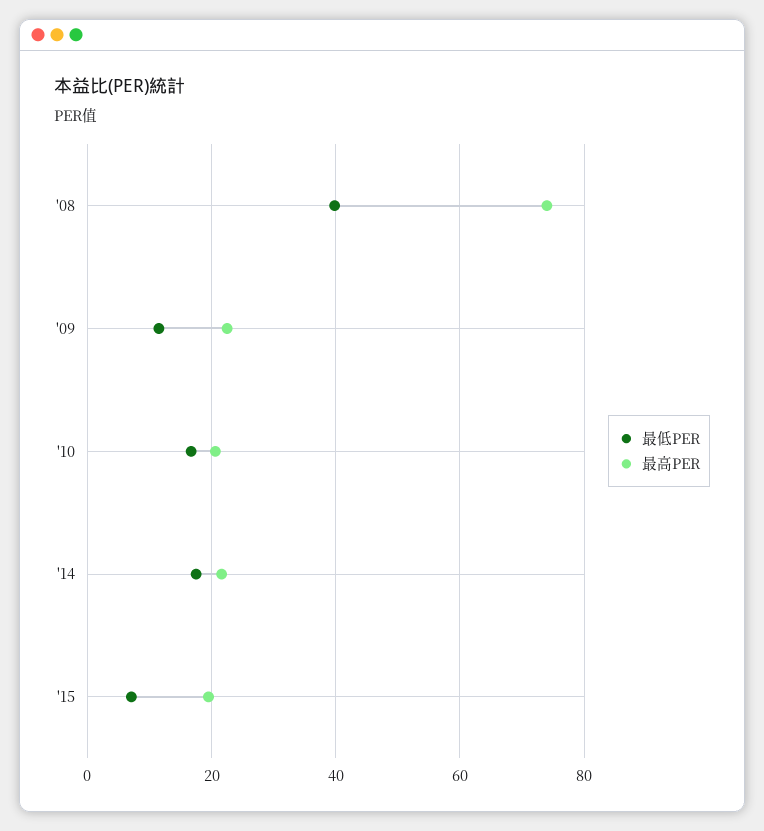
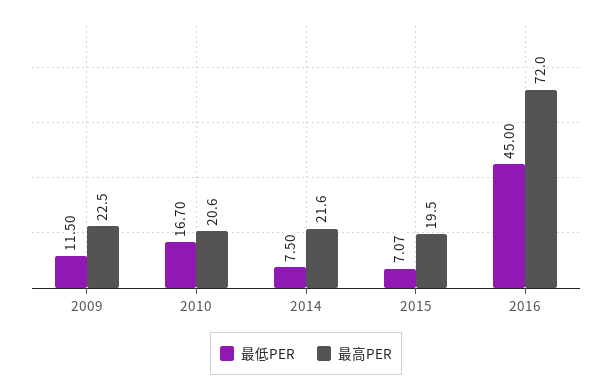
最低PER, '08: 40 -> none
最高PER, '08: 74 -> none
最低PER, '14: 18 -> 7.5
最低PER, 2016: none -> 45
最高PER, 2016: none -> 72

